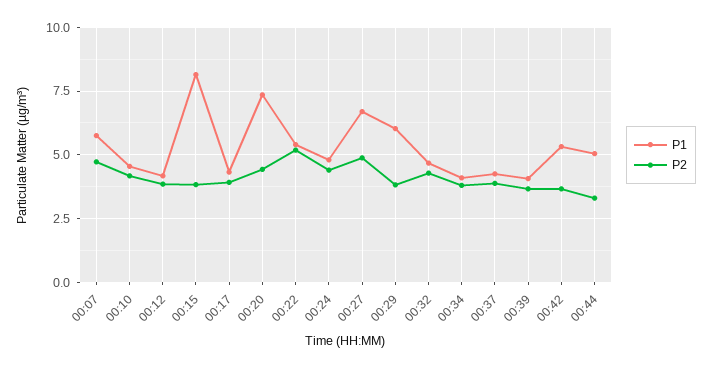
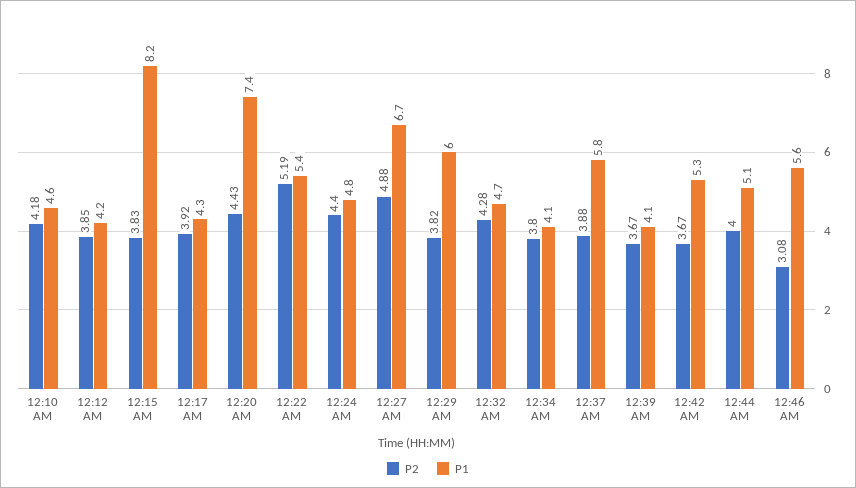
P1, 00:07: 5.75 -> none
P2, 00:07: 4.75 -> none
P1, 00:37: 4.25 -> 5.8
P2, 00:44: 3.25 -> 4
P2, 12:46 AM: none -> 3.08
P1, 12:46 AM: none -> 5.6

